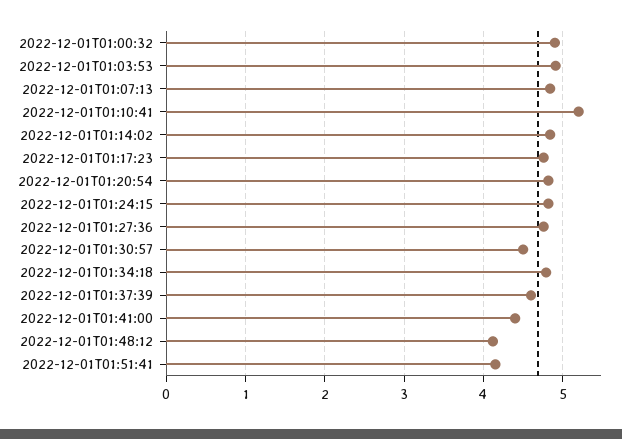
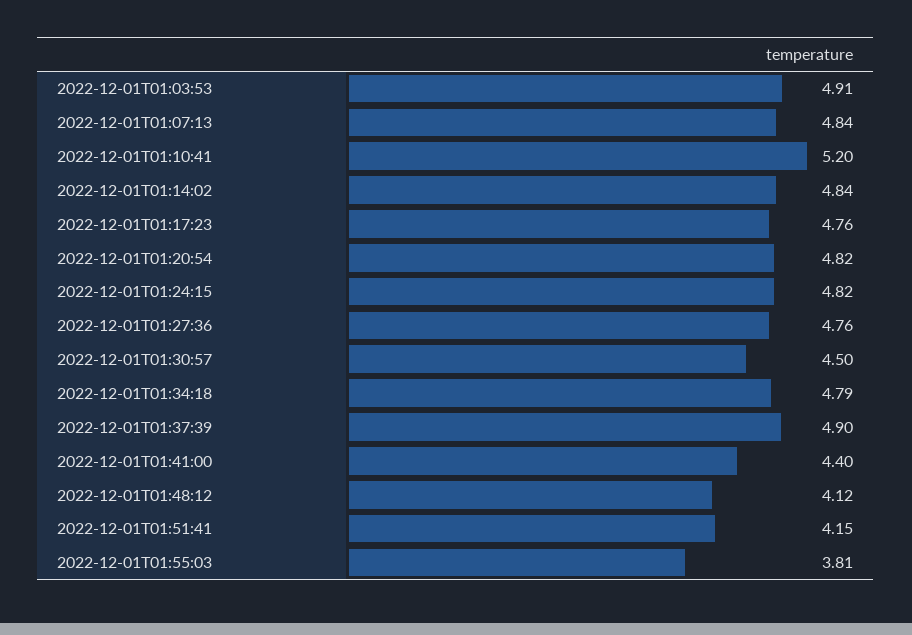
2022-12-01T01:00:32: 4.9 -> none
2022-12-01T01:37:39: 4.6 -> 4.9
2022-12-01T01:55:03: none -> 3.81

